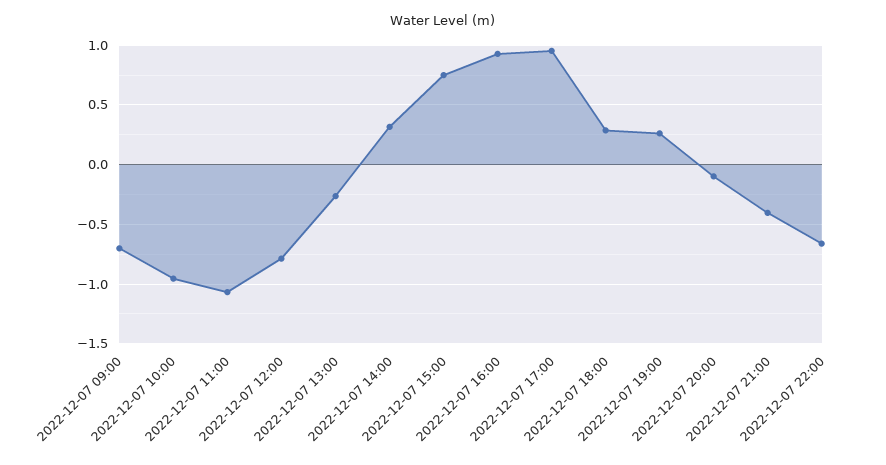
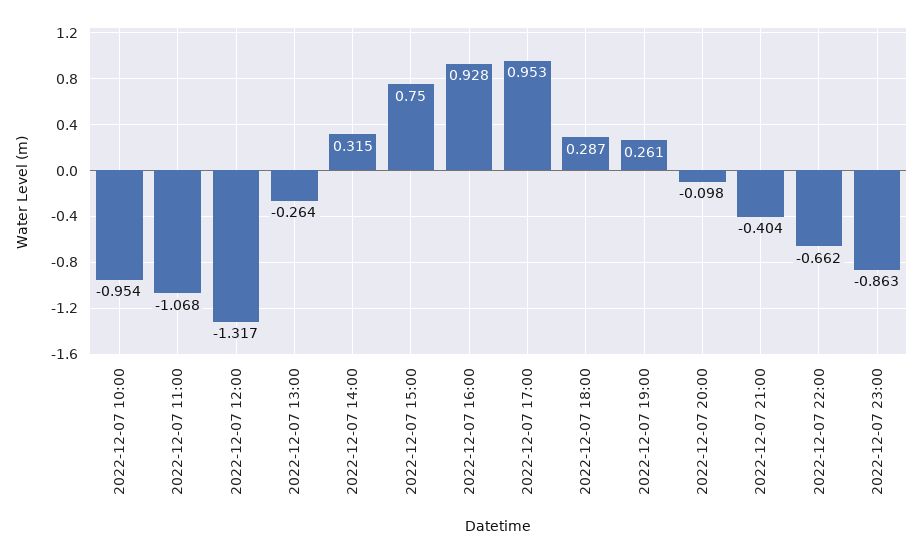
2022-12-07 09:00: -0.7 -> none
2022-12-07 12:00: -0.8 -> -1.317
2022-12-07 23:00: none -> -0.863

